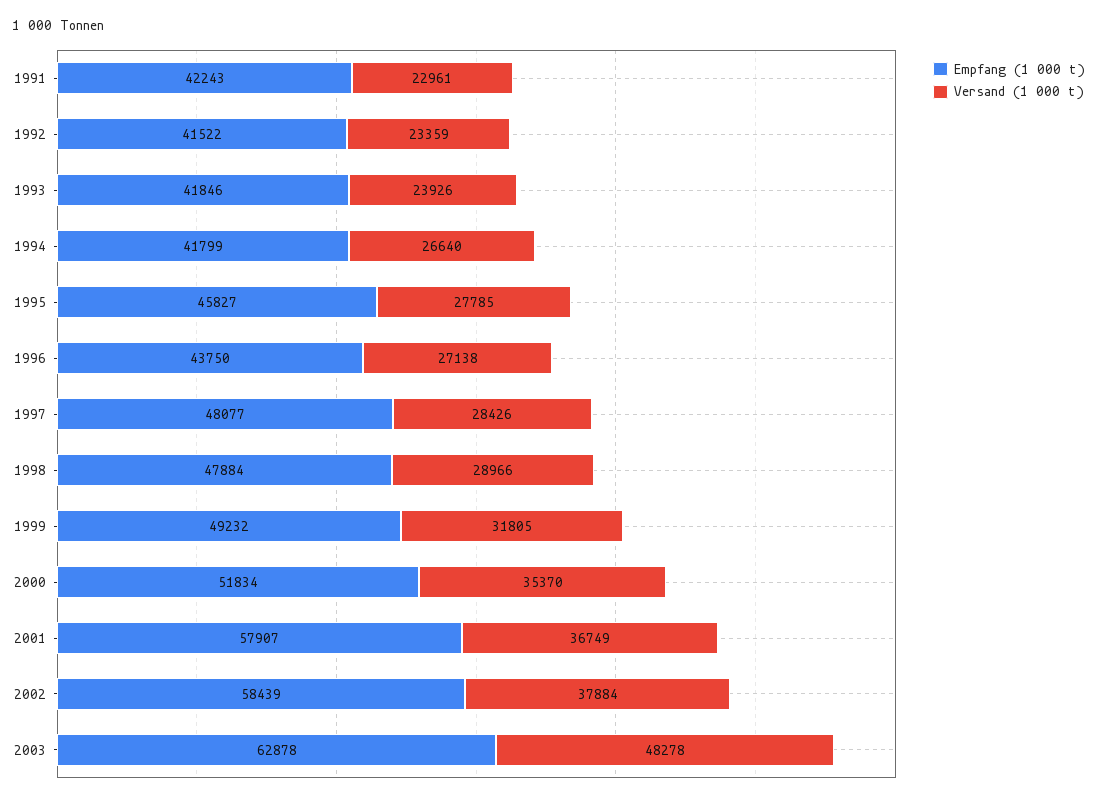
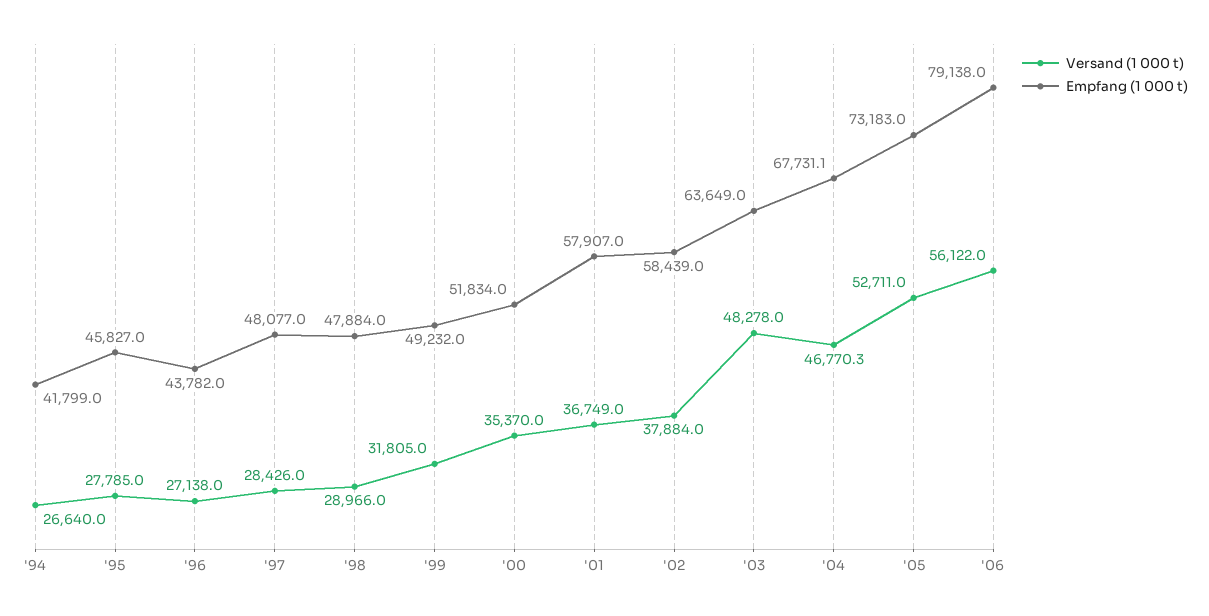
Empfang (1 000 t), 1991: 42243 -> none
Versand (1 000 t), 1991: 22961 -> none
Empfang (1 000 t), 1992: 41522 -> none
Versand (1 000 t), 1992: 23359 -> none
Empfang (1 000 t), 1993: 41846 -> none
Versand (1 000 t), 1993: 23926 -> none
Empfang (1 000 t), 1996: 43750 -> 43782
Empfang (1 000 t), 2003: 62878 -> 63649
Versand (1 000 t), '04: none -> 46770.3
Empfang (1 000 t), '04: none -> 67731.1
Versand (1 000 t), '05: none -> 52711
Empfang (1 000 t), '05: none -> 73183
Versand (1 000 t), '06: none -> 56122
Empfang (1 000 t), '06: none -> 79138

